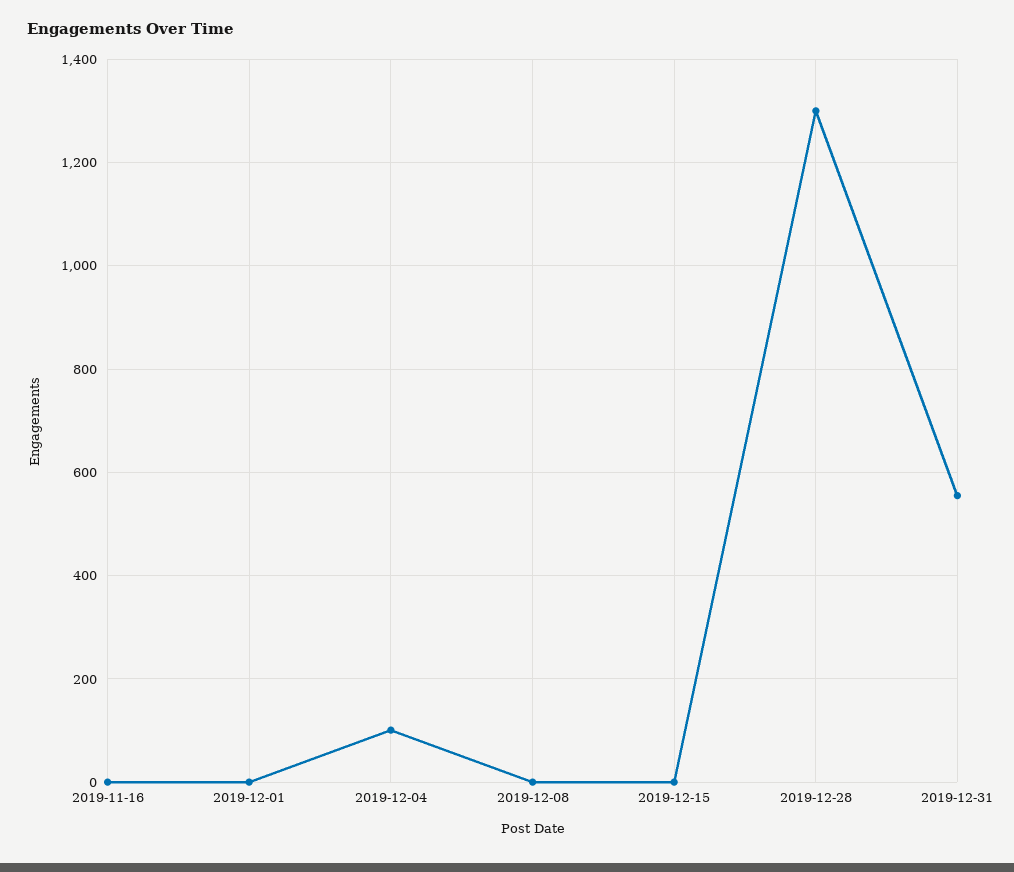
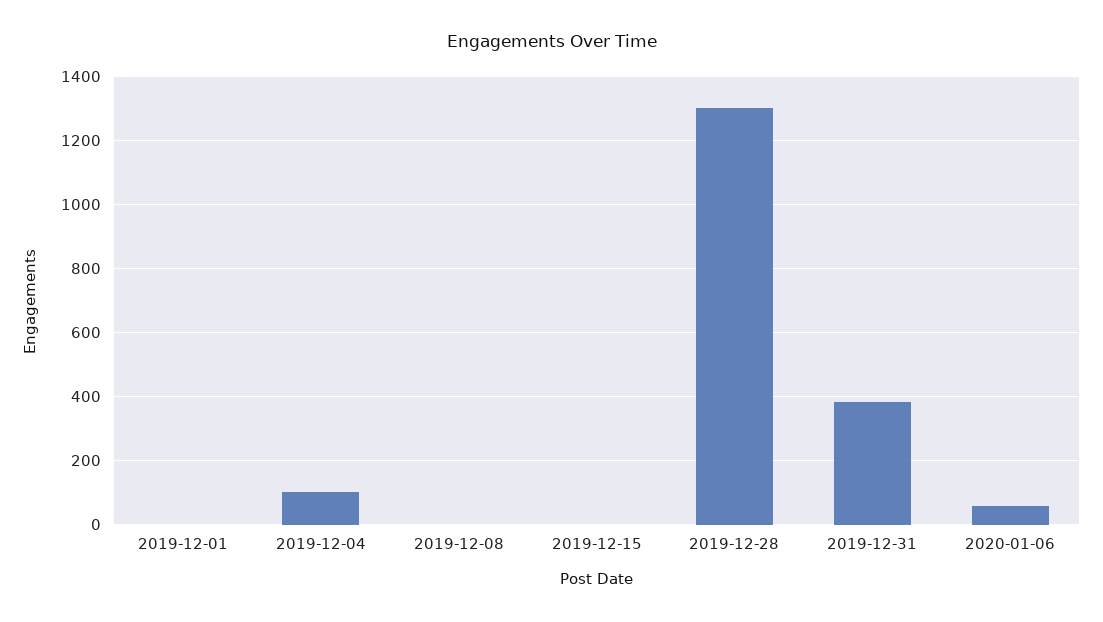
2019-11-16: 0 -> none
2019-12-31: 560 -> 380
2020-01-06: none -> 60

